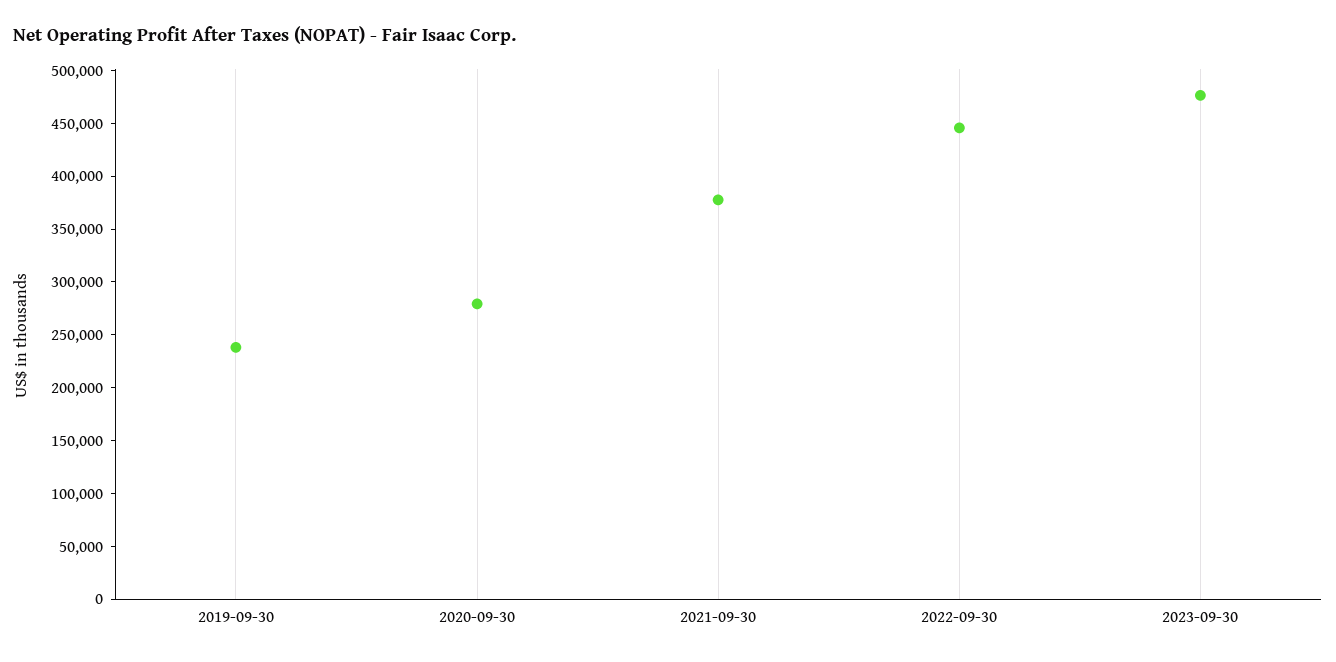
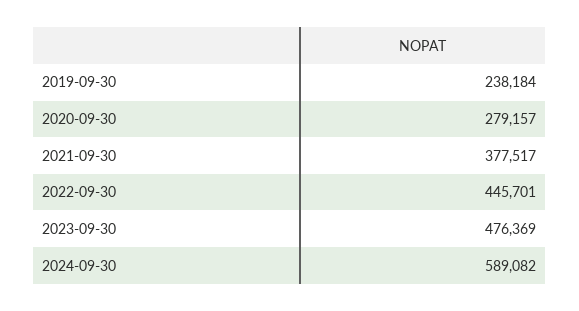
2024-09-30: none -> 589082

